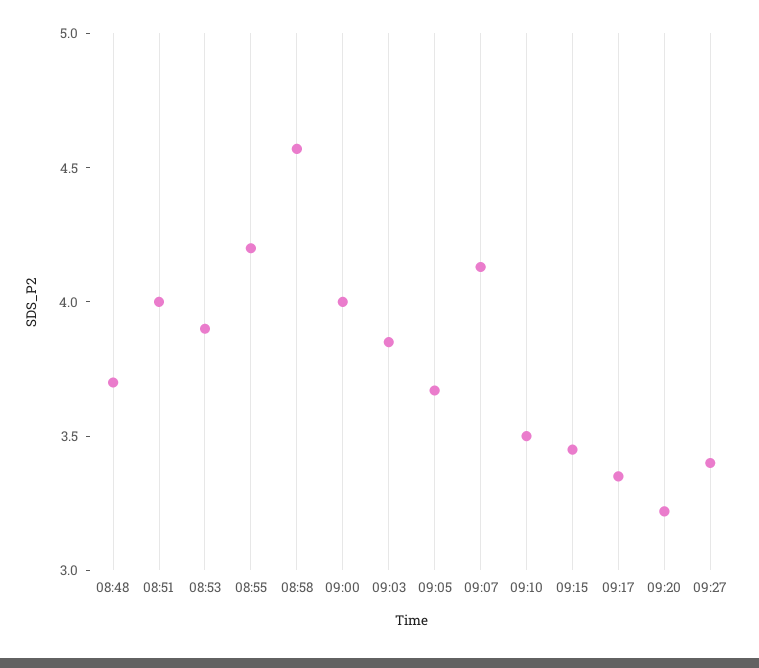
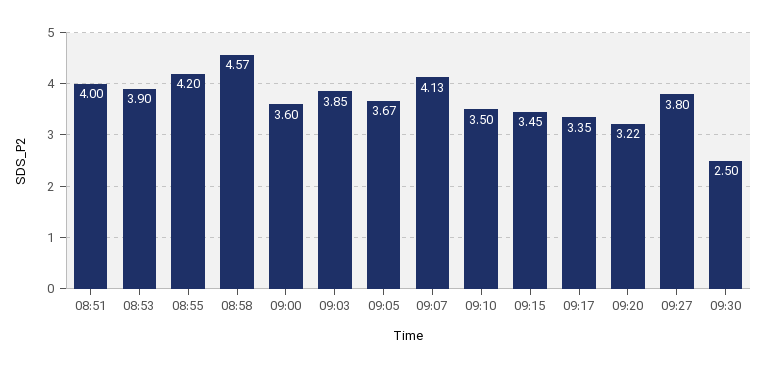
08:48: 3.7 -> none
09:00: 4 -> 3.6
09:27: 3.4 -> 3.8
09:30: none -> 2.5

